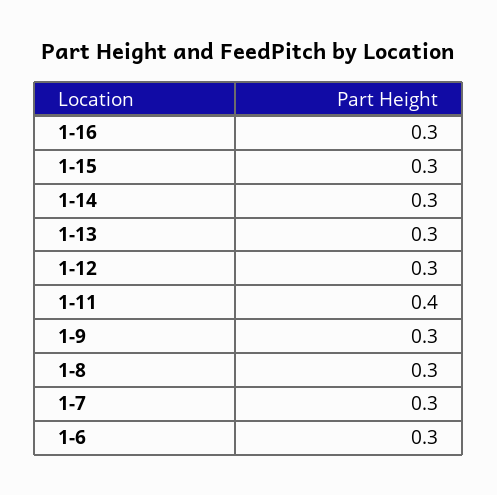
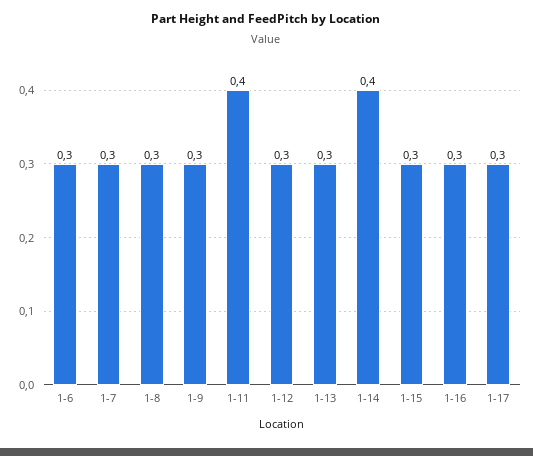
1-14: 0.3 -> 0.4
1-17: none -> 0.3

